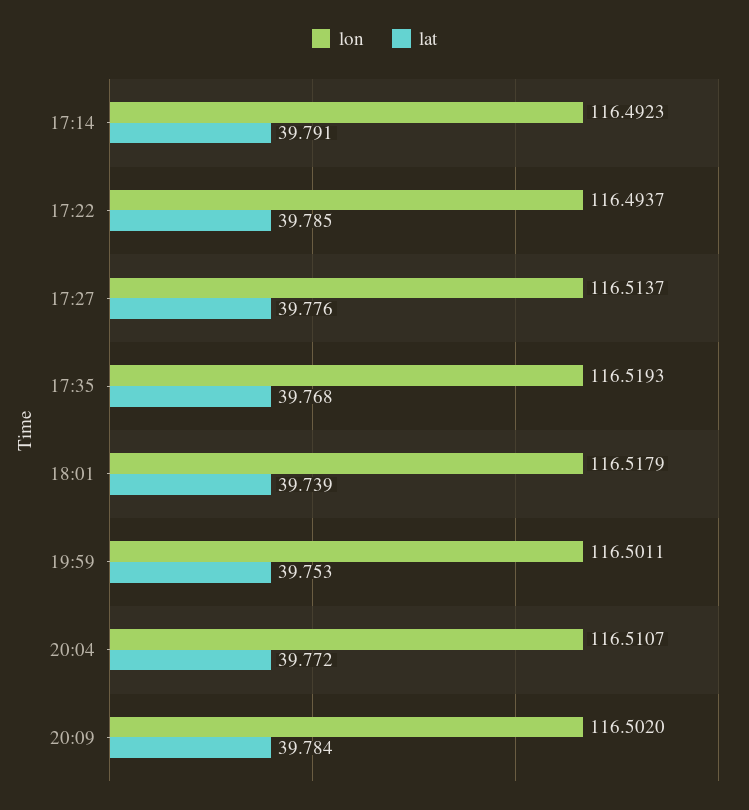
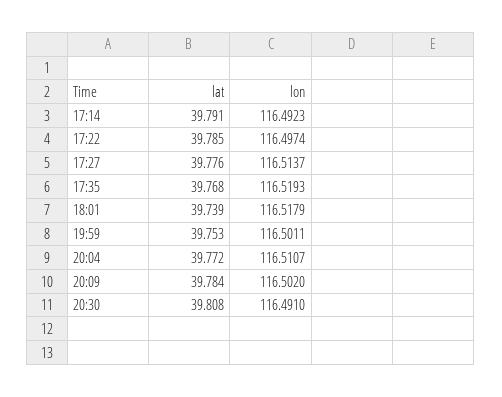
lon, 17:22: 116.4937 -> 116.4974
lat, 20:30: none -> 39.808
lon, 20:30: none -> 116.491

